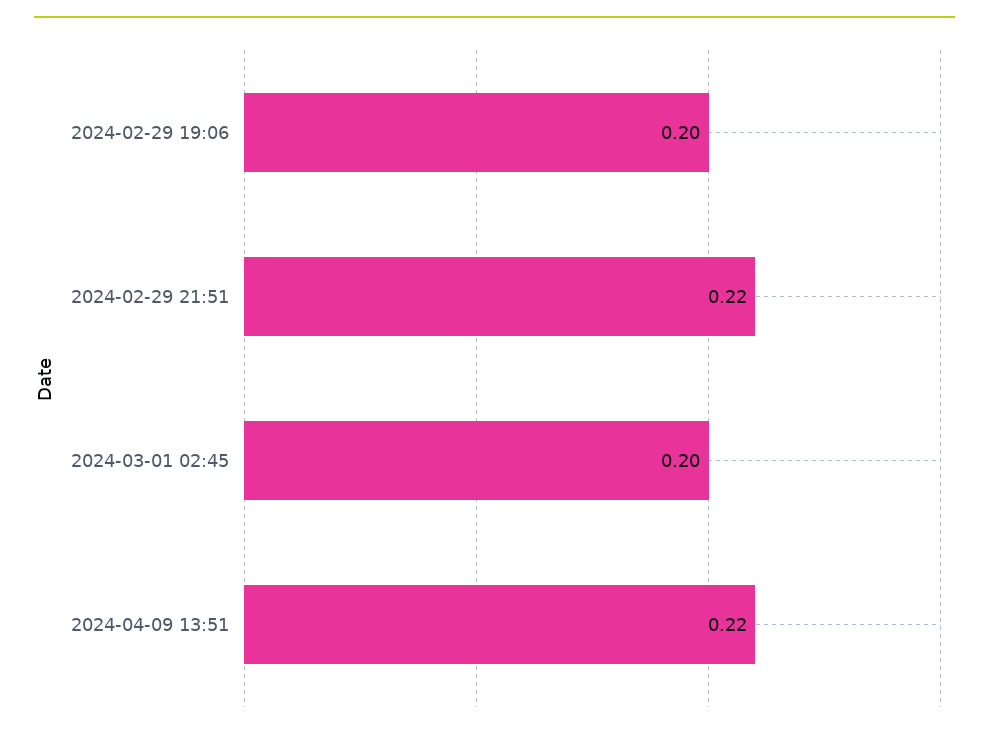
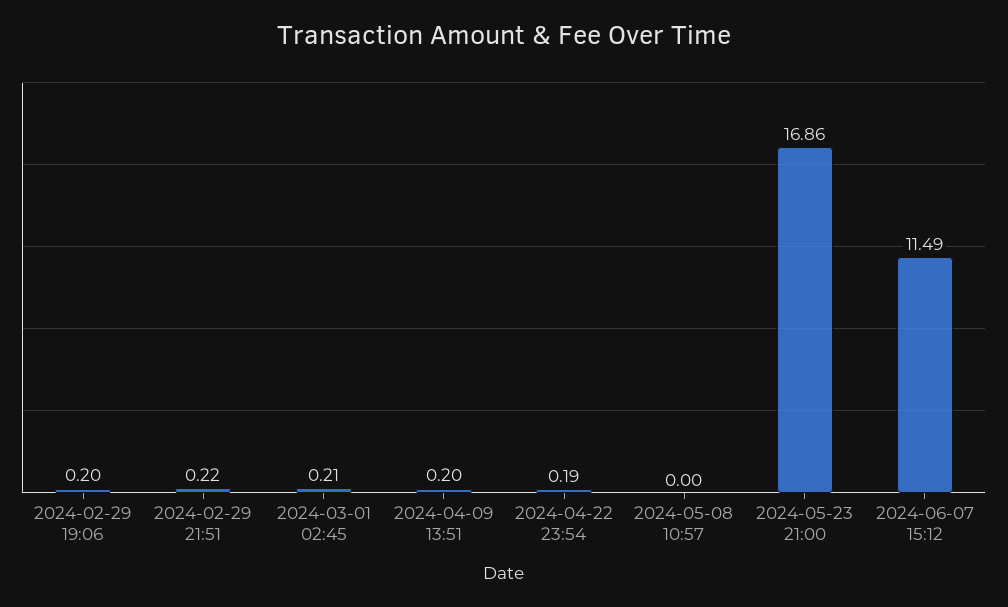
2024-03-01 02:45: 0.2 -> 0.21
2024-04-09 13:51: 0.22 -> 0.2
2024-04-22 23:54: none -> 0.19
2024-05-08 10:57: none -> 0
2024-05-23 21:00: none -> 16.86
2024-06-07 15:12: none -> 11.49

